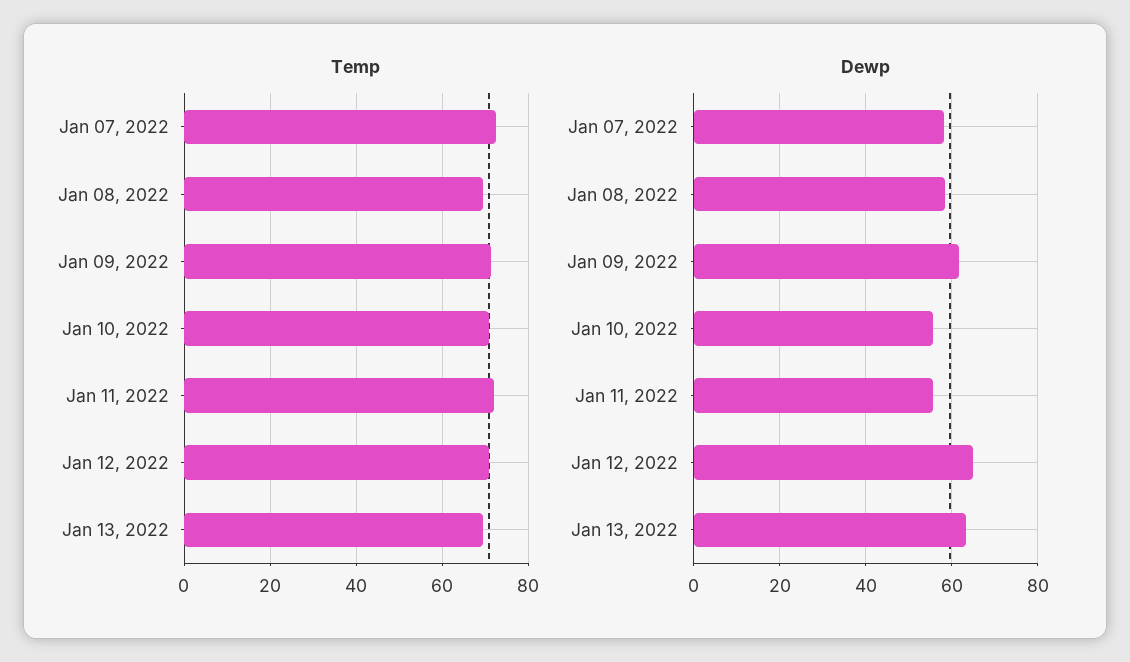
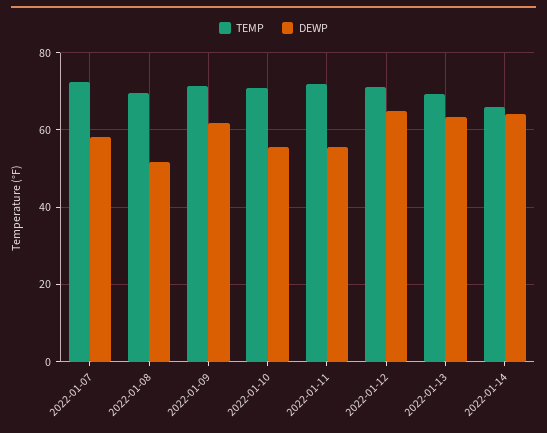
Dewp, Jan 08, 2022: 58 -> 52
Temp, 2022-01-14: none -> 66
Dewp, 2022-01-14: none -> 64

